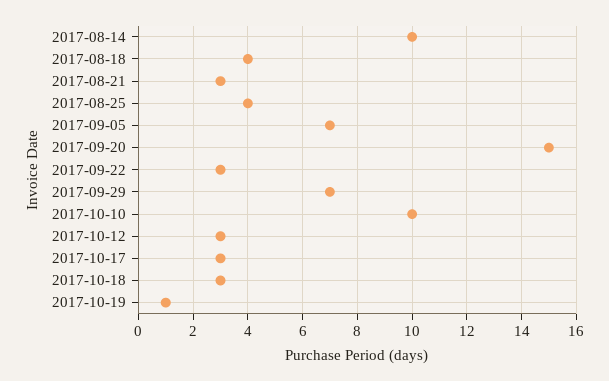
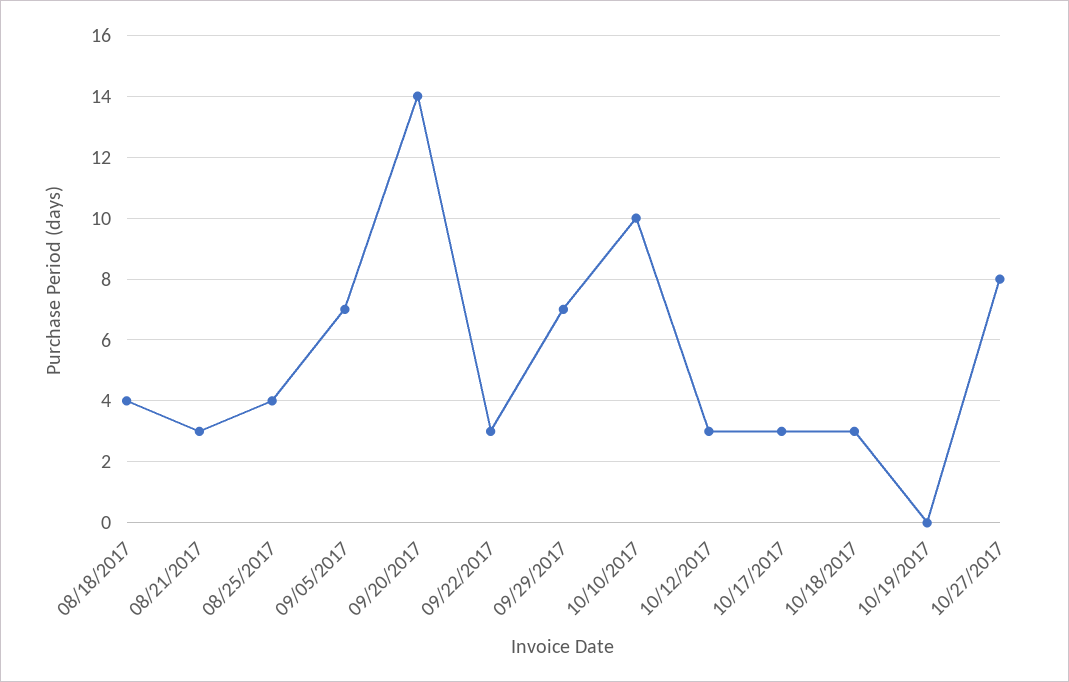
2017-08-14: 10 -> none
2017-09-20: 15 -> 14
2017-10-19: 1 -> 0
10/27/2017: none -> 8

